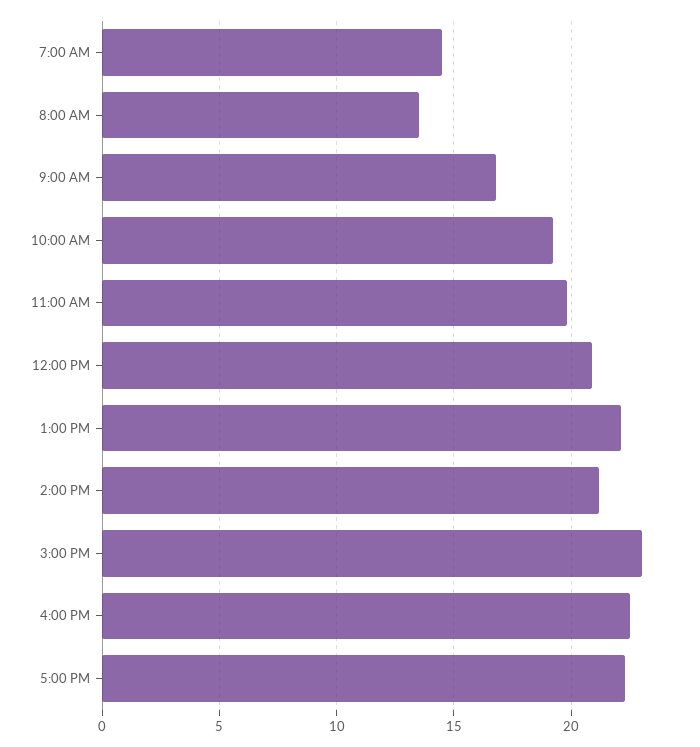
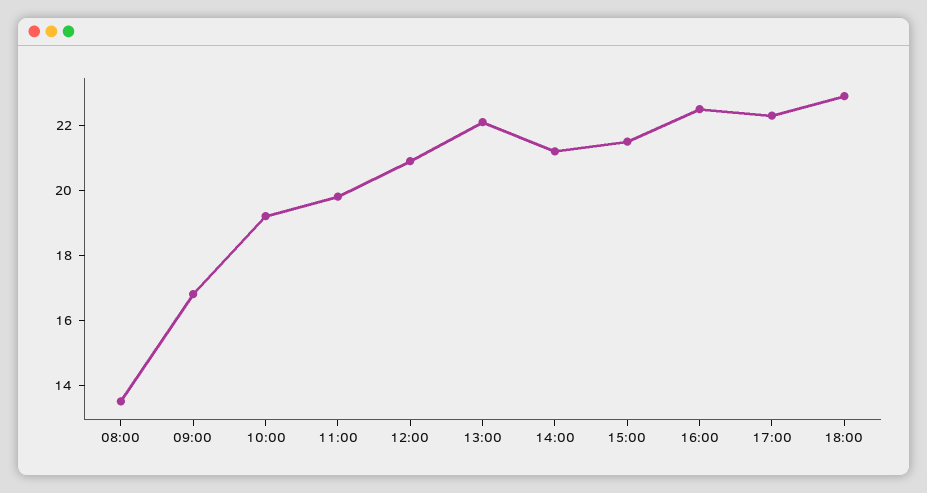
7:00 AM: 14.5 -> none
3:00 PM: 23 -> 21.5
18:00: none -> 23

